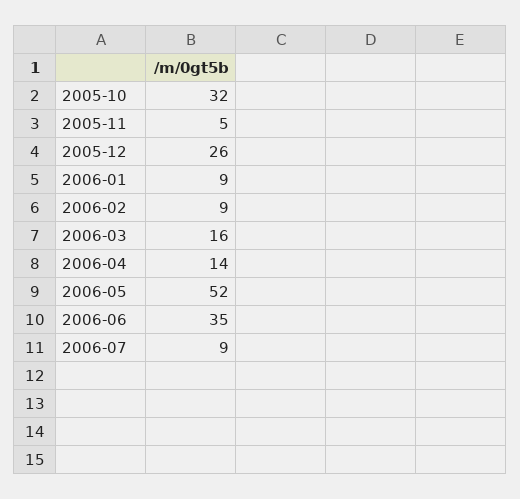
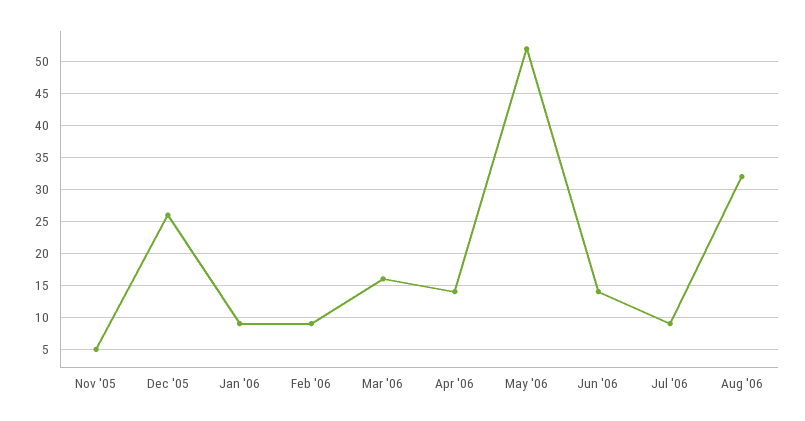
2005-10: 32 -> none
2006-06: 35 -> 14
Aug '06: none -> 32

